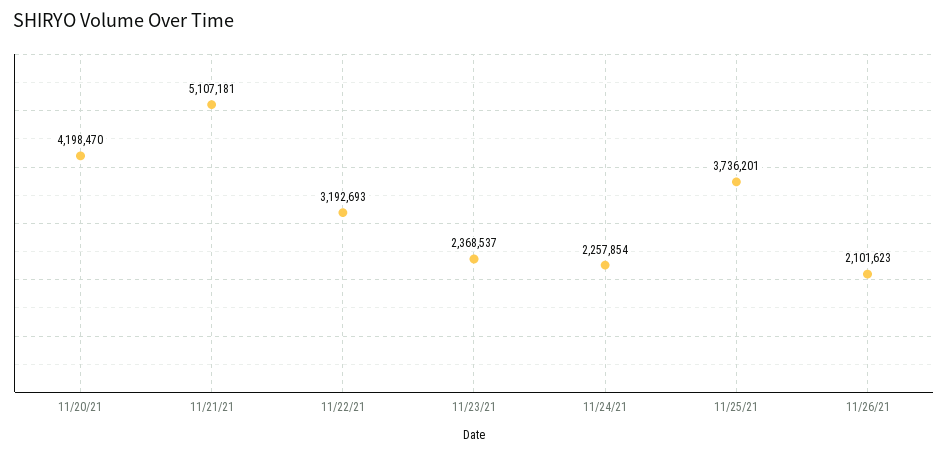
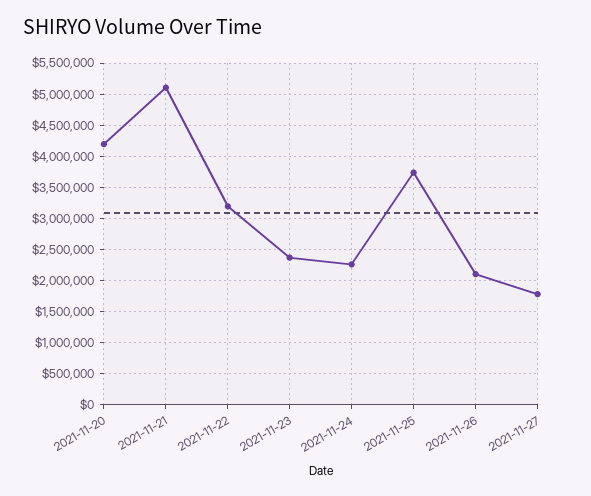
2021-11-27: none -> 1800000

